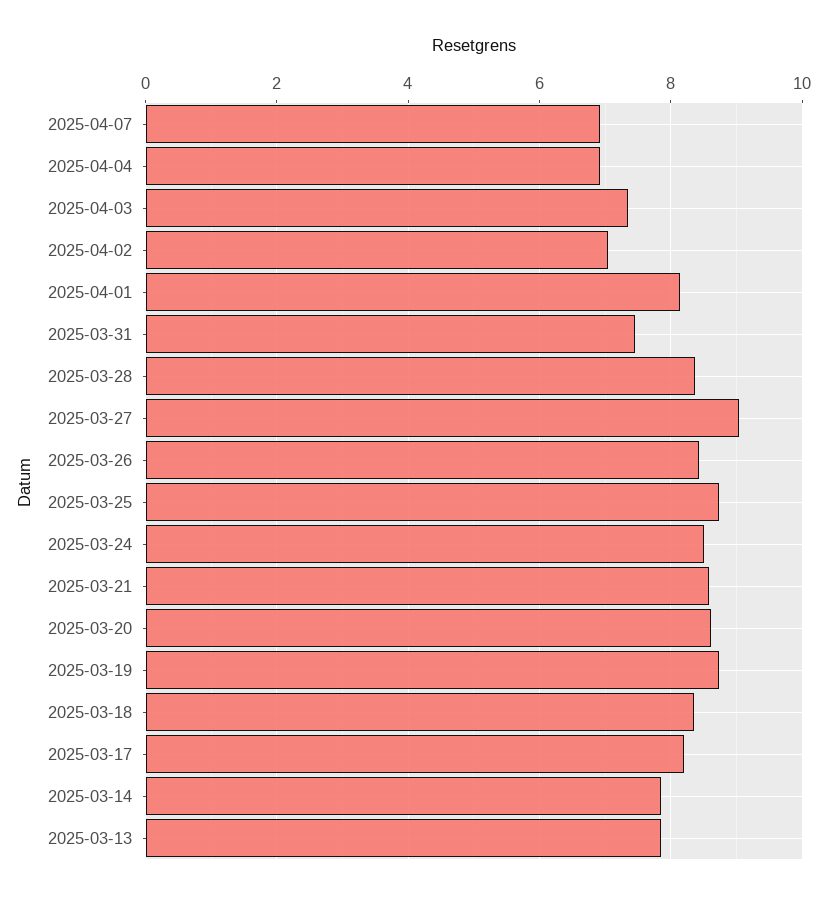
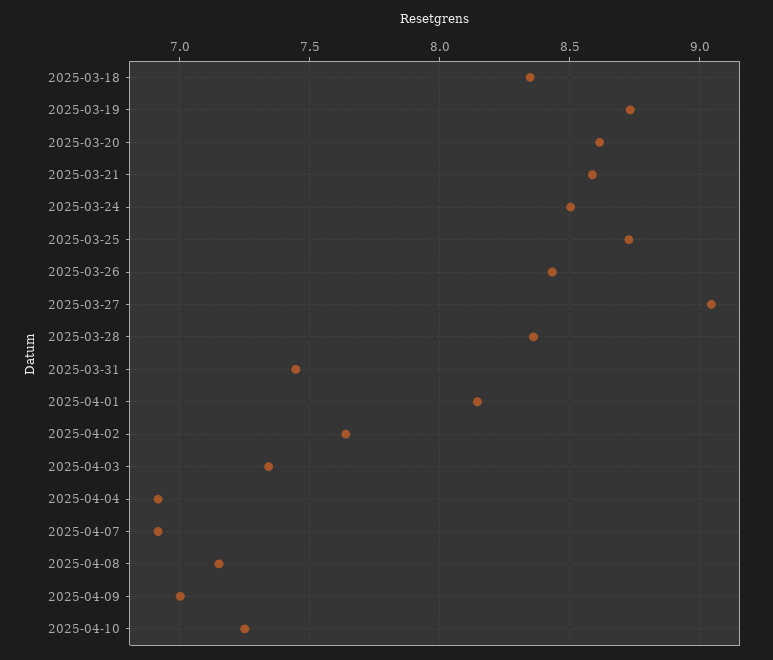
2025-04-02: 7 -> 7.65
2025-03-17: 8.2 -> none
2025-03-14: 7.8 -> none
2025-03-13: 7.8 -> none
2025-04-08: none -> 7.15
2025-04-09: none -> 7
2025-04-10: none -> 7.25

